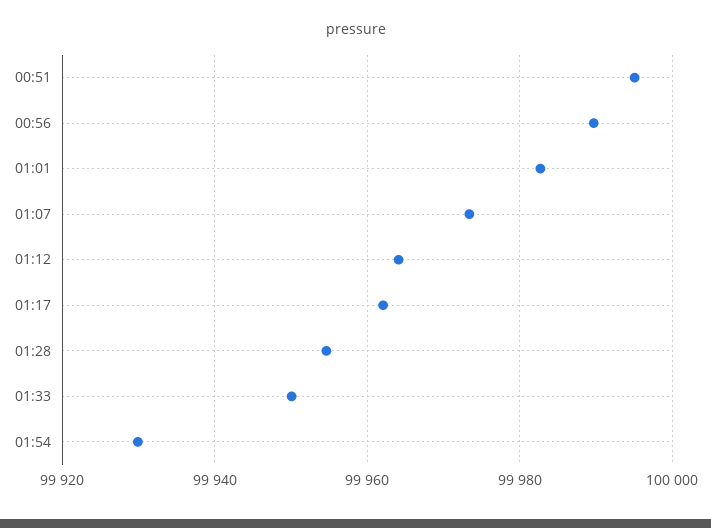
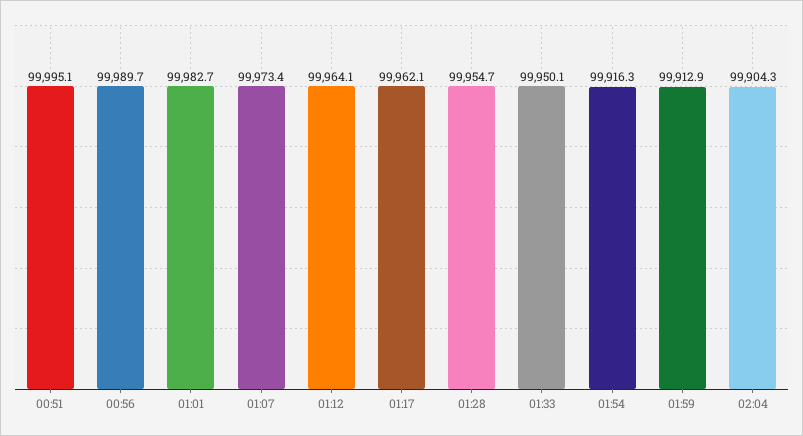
01:54: 99930 -> 99916.3
01:59: none -> 99912.9
02:04: none -> 99904.3

